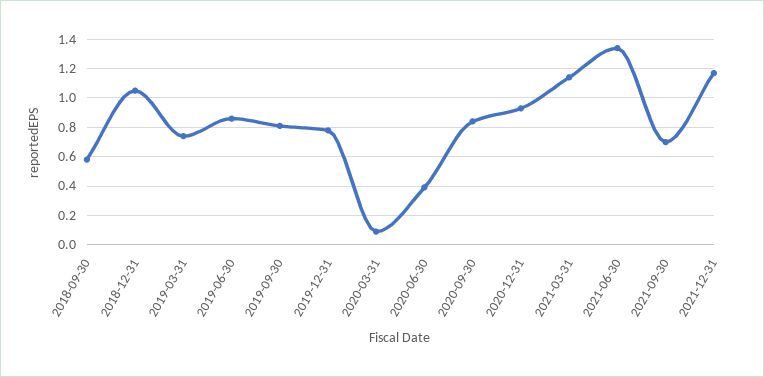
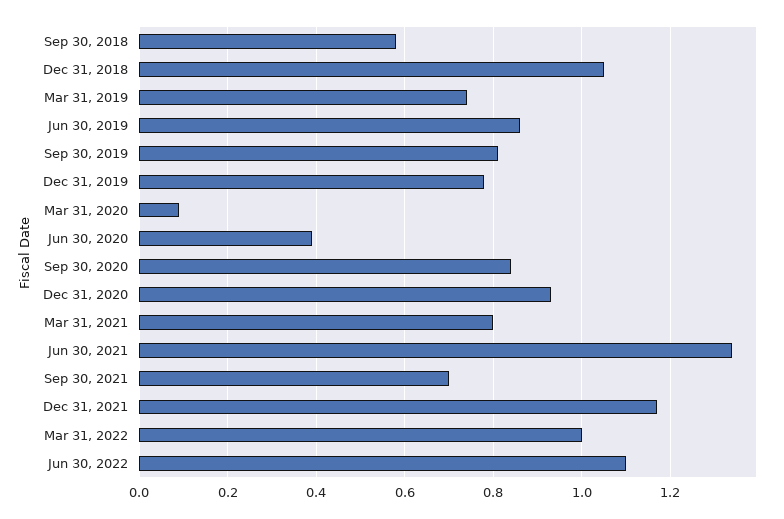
2021-03-31: 1.15 -> 0.8
Mar 31, 2022: none -> 1
Jun 30, 2022: none -> 1.1

